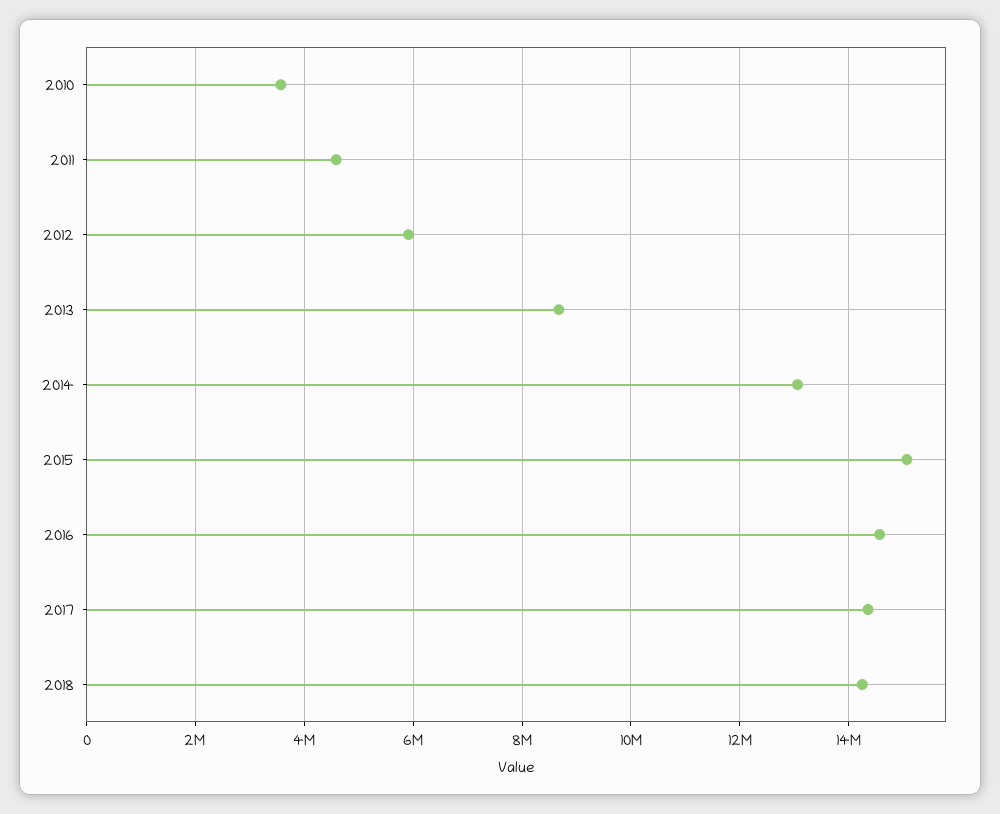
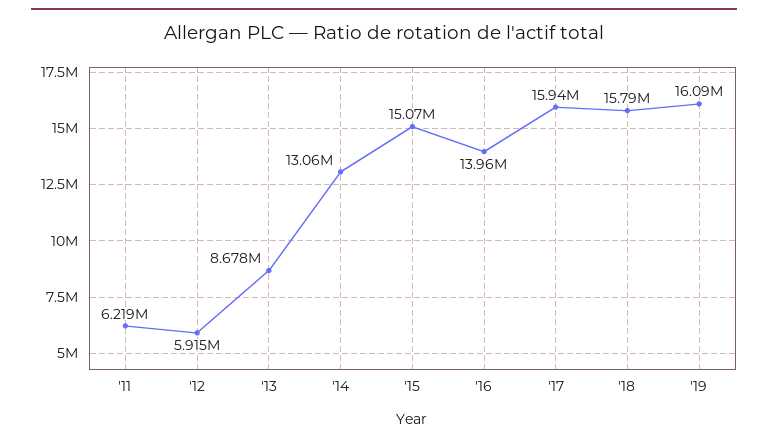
2010: 3600000 -> none
2011: 4600000 -> 6219000
2016: 14600000 -> 13960000
2017: 14400000 -> 15940000
2018: 14200000 -> 15790000
'19: none -> 16090000

